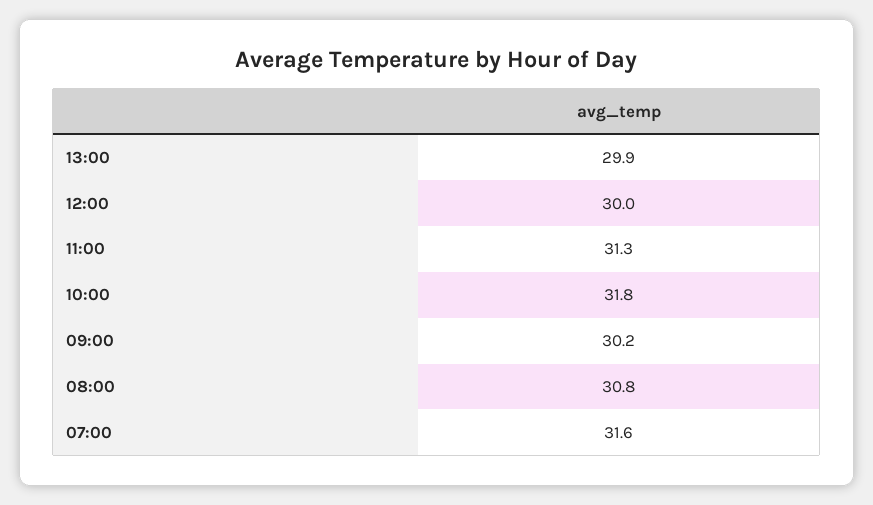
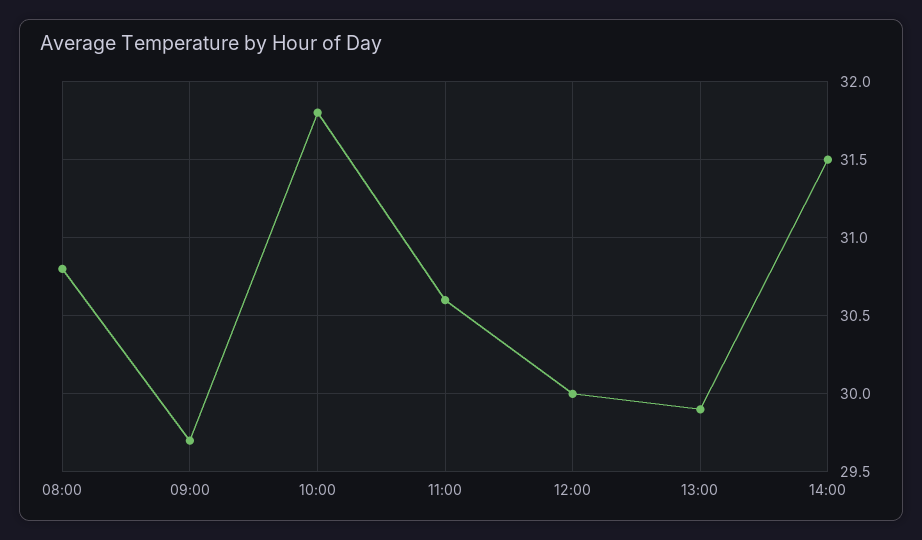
11:00: 31.3 -> 30.6
09:00: 30.2 -> 29.7
07:00: 31.6 -> none
14:00: none -> 31.5

